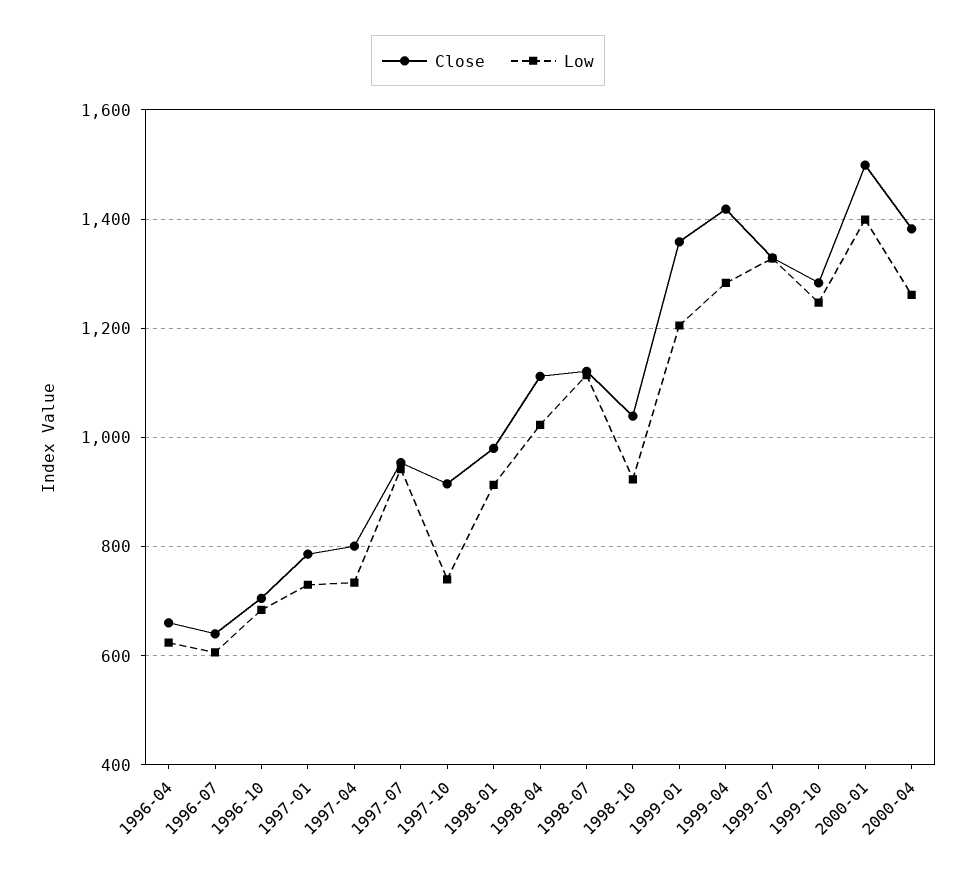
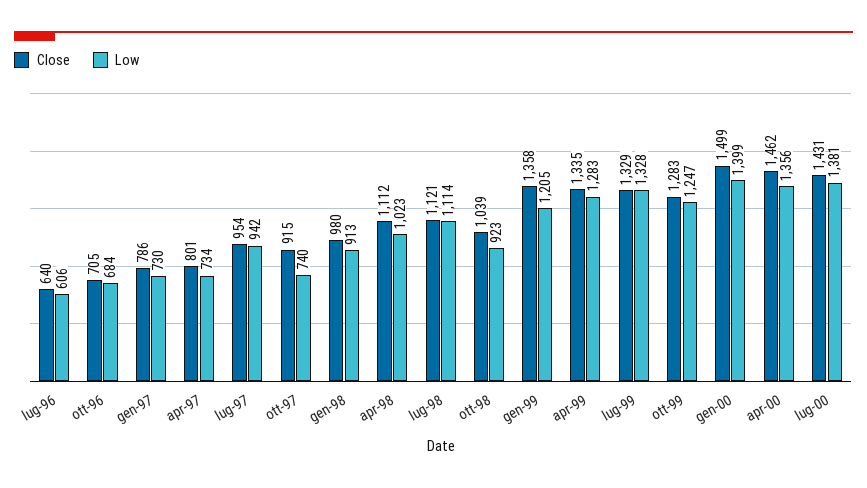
Close, 1996-04: 660 -> none
Low, 1996-04: 620 -> none
Close, 1999-04: 1420 -> 1335
Close, 2000-04: 1380 -> 1462
Low, 2000-04: 1260 -> 1356
Close, lug-00: none -> 1431
Low, lug-00: none -> 1381

